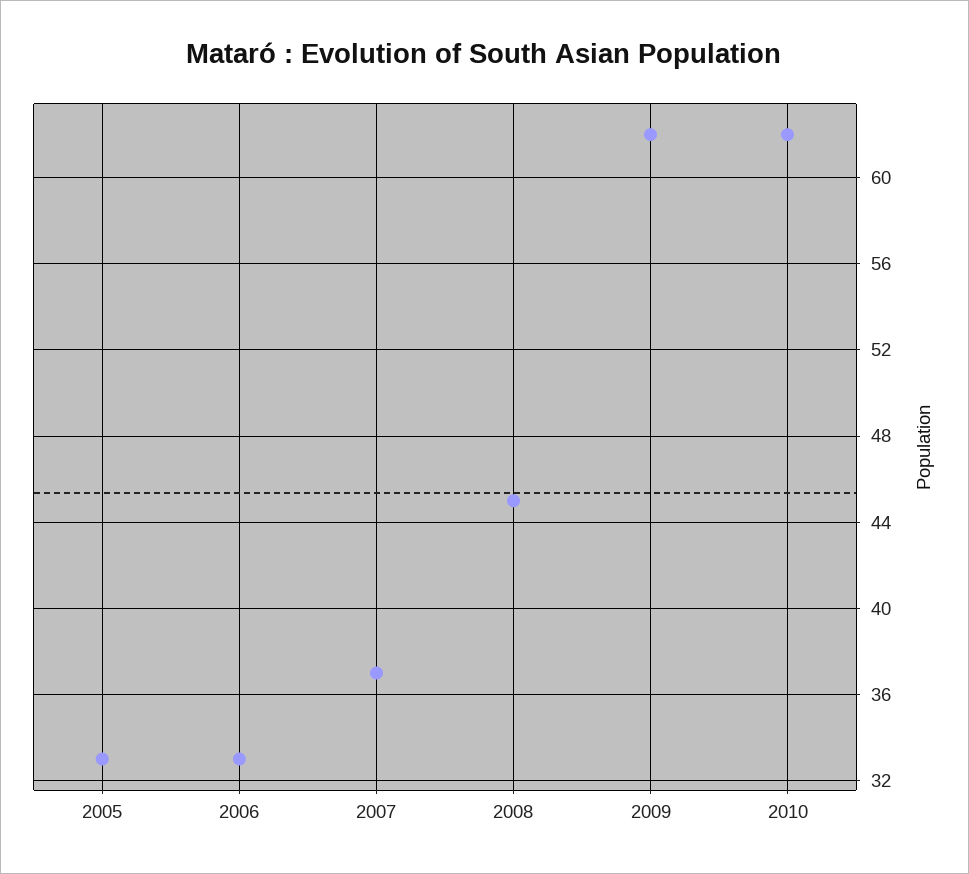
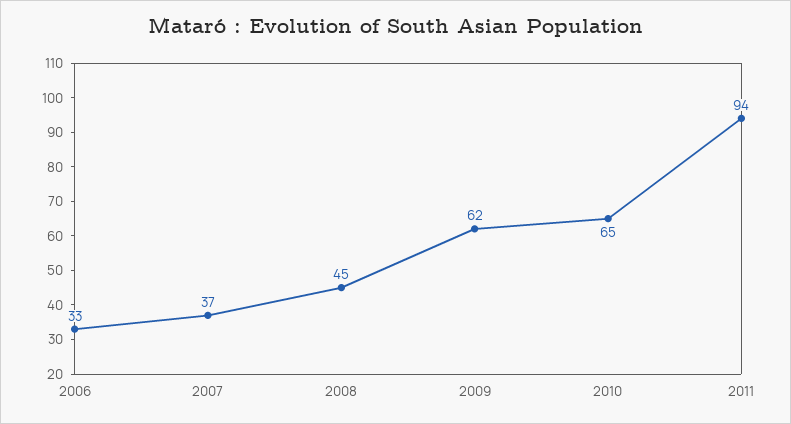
2005: 33 -> none
2010: 62 -> 65
2011: none -> 94

